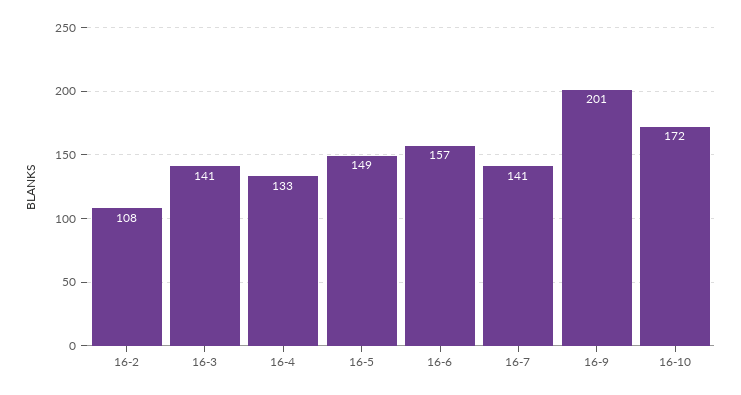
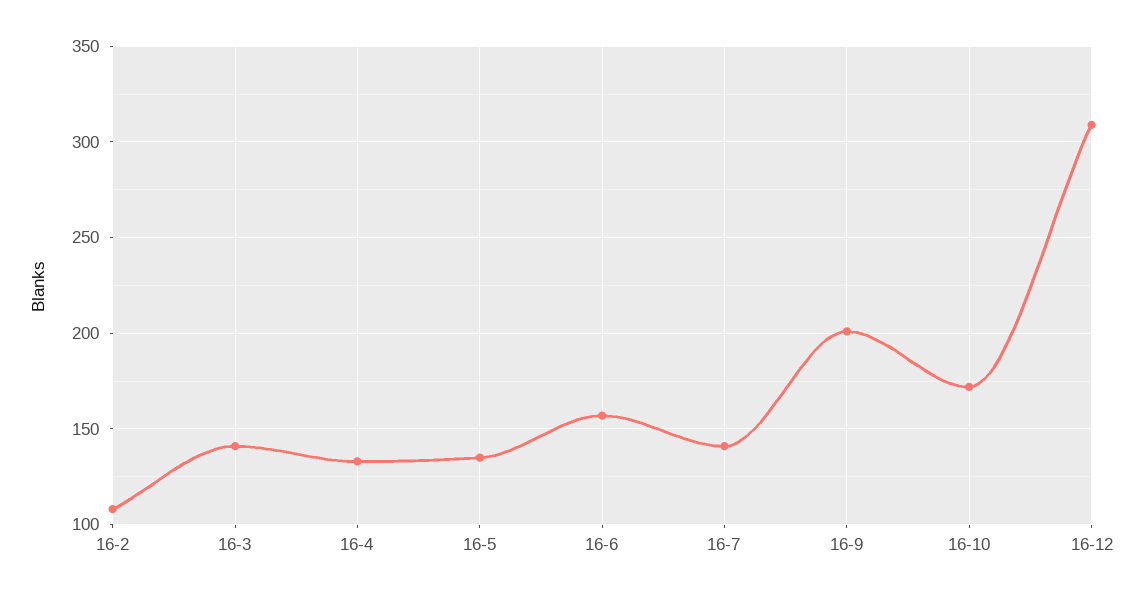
16-5: 149 -> 135
16-12: none -> 310

